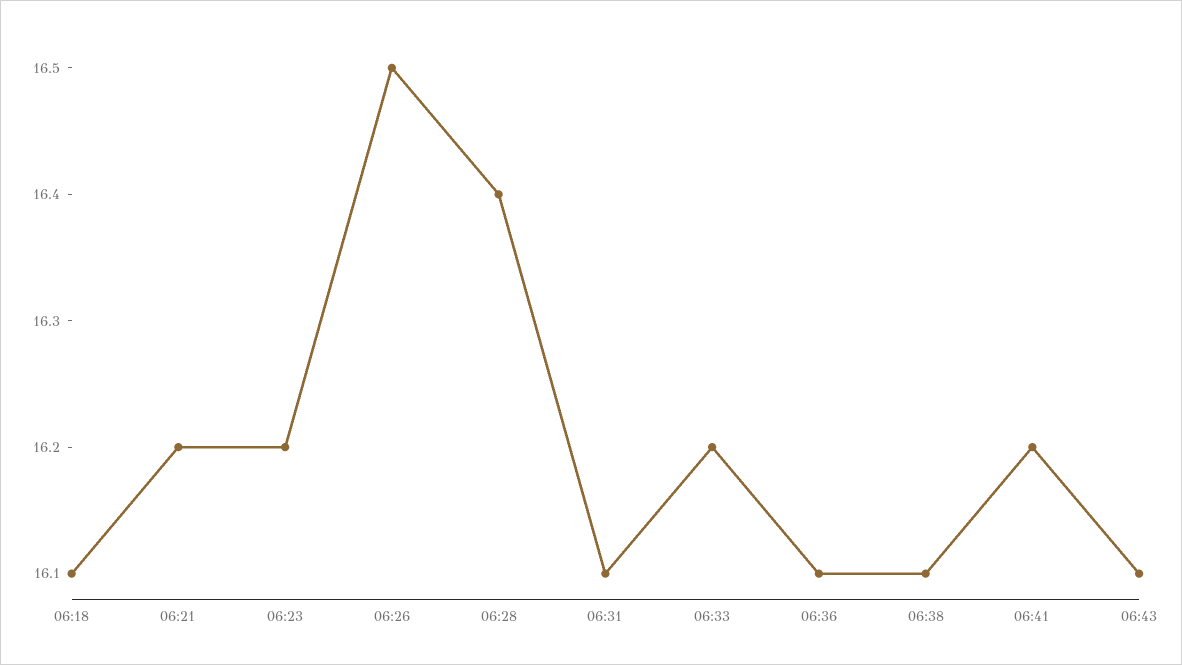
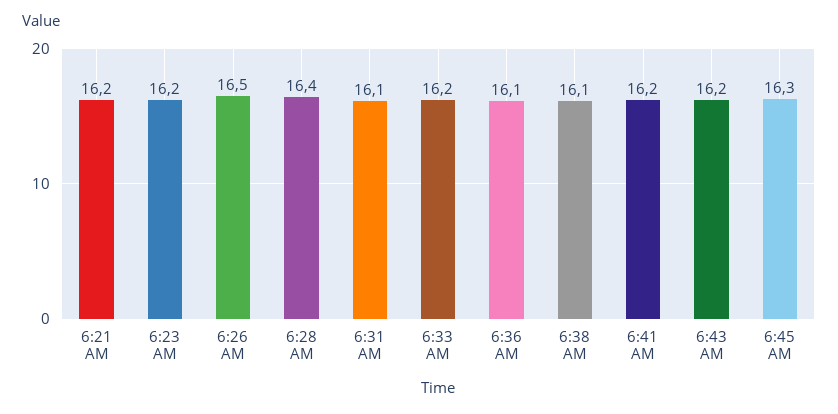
06:18: 16.1 -> none
06:43: 16.1 -> 16.2
6:45 AM: none -> 16.3

